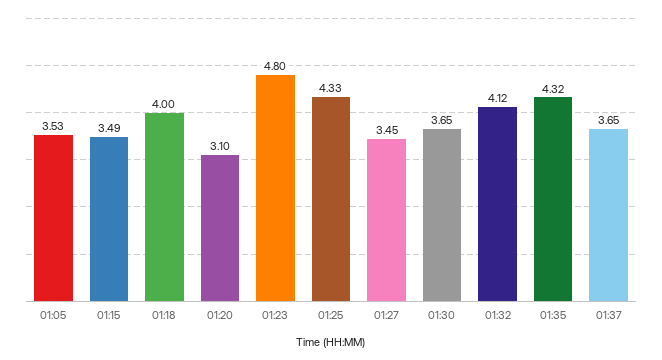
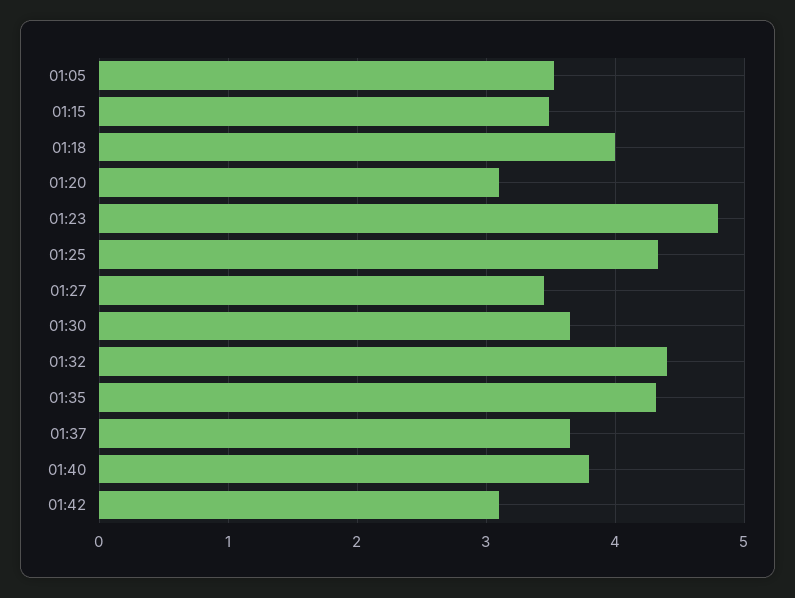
01:32: 4.12 -> 4.4
01:40: none -> 3.8
01:42: none -> 3.1

